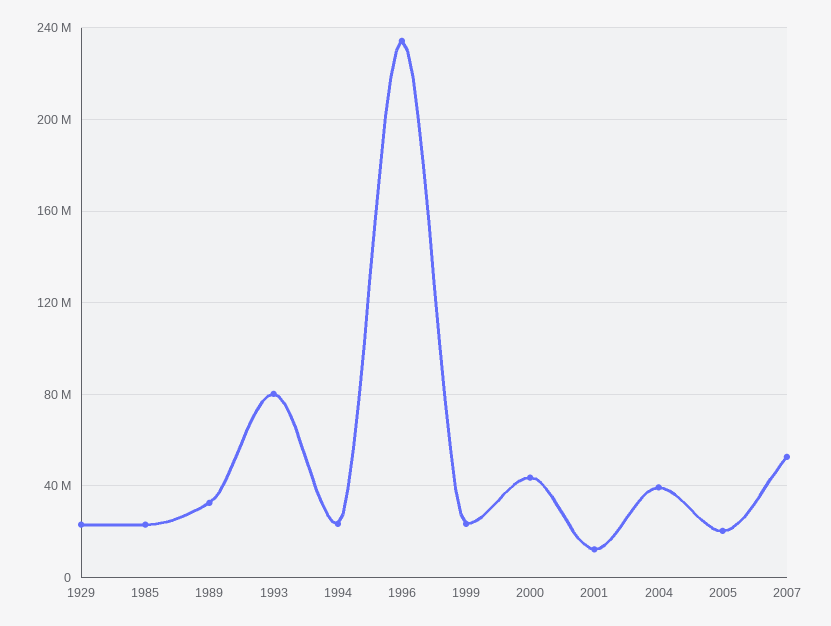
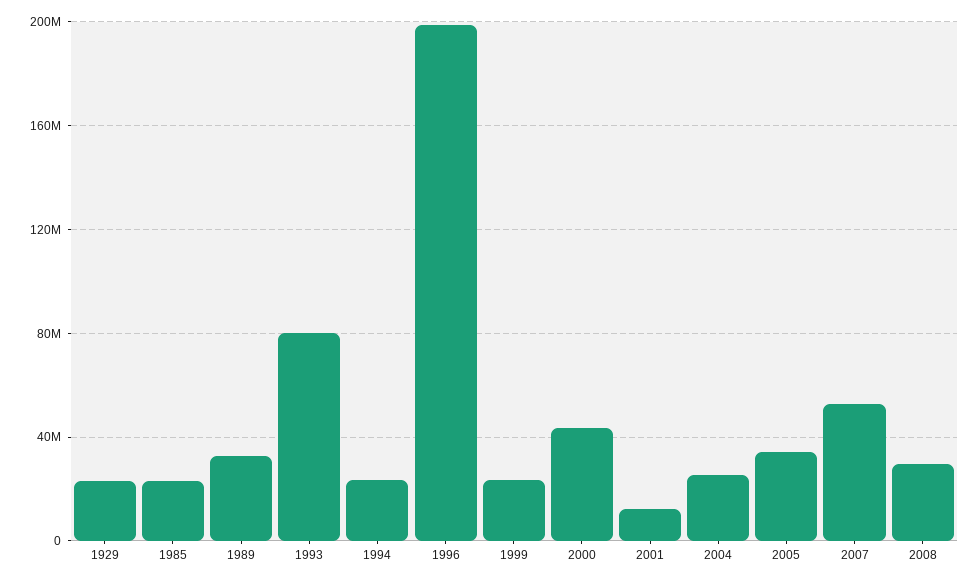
1996: 235000000 -> 200000000
2004: 40000000 -> 25000000
2005: 20000000 -> 35000000
2008: none -> 30000000

